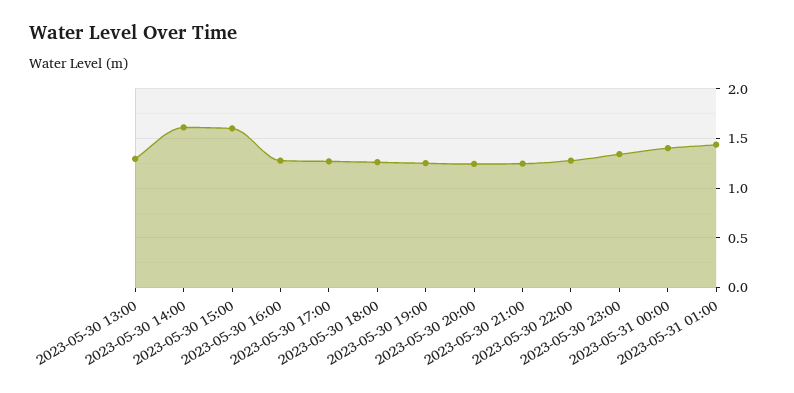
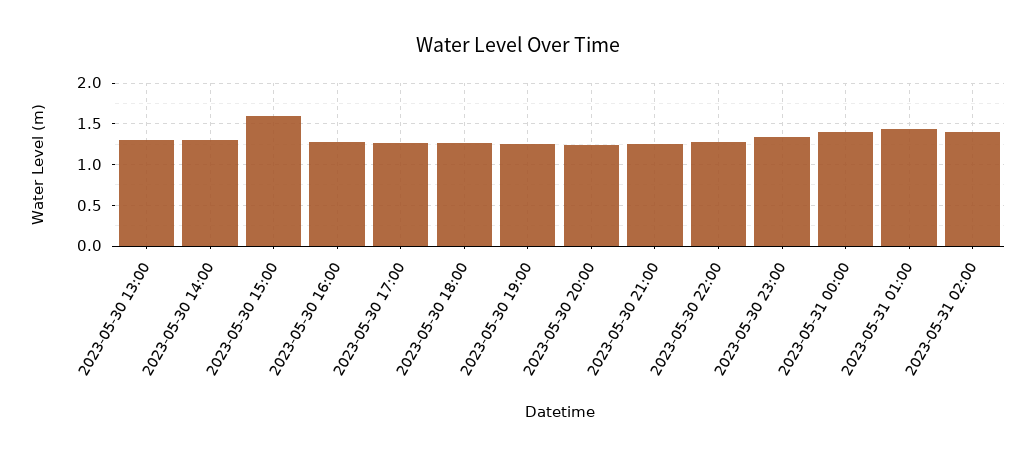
2023-05-30 14:00: 1.6 -> 1.3
2023-05-31 02:00: none -> 1.4

